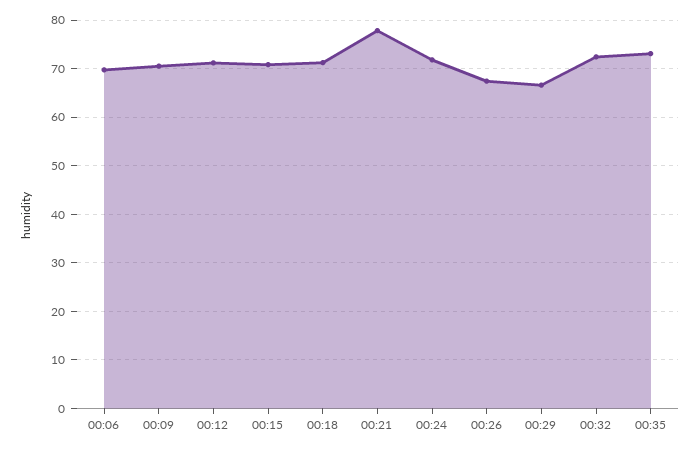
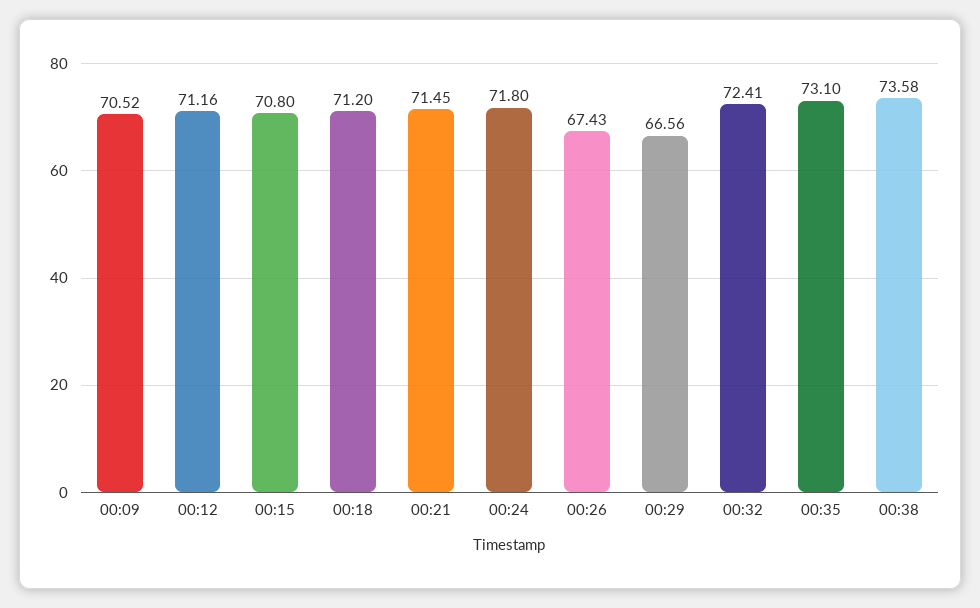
00:06: 70 -> none
00:21: 78 -> 71.45
00:38: none -> 73.58

